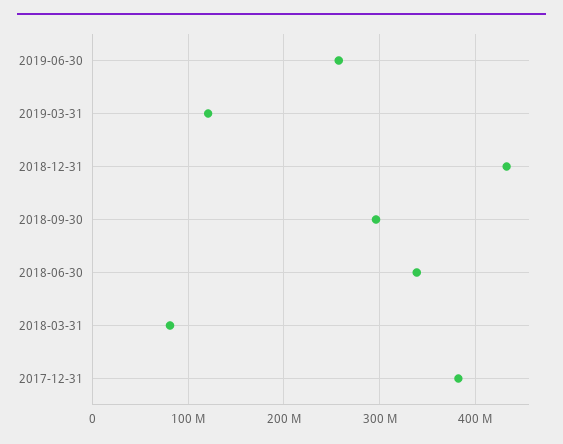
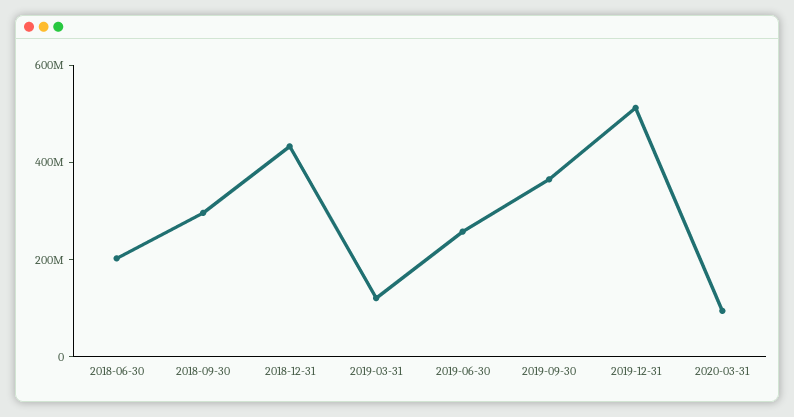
2018-06-30: 340000000 -> 200000000
2018-03-31: 80000000 -> none
2017-12-31: 380000000 -> none
2019-09-30: none -> 350000000
2019-12-31: none -> 500000000
2020-03-31: none -> 100000000

